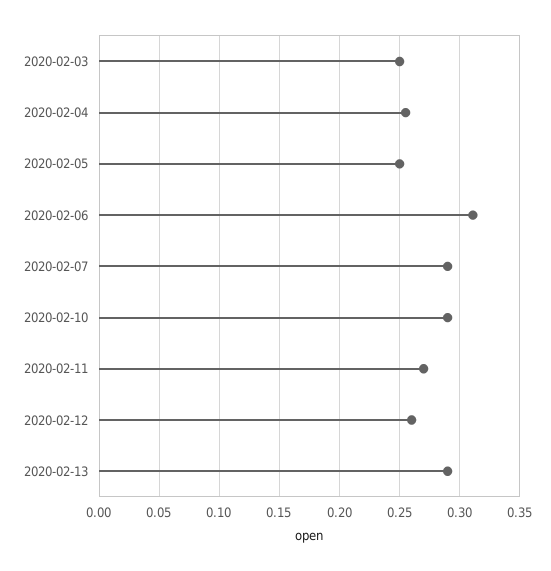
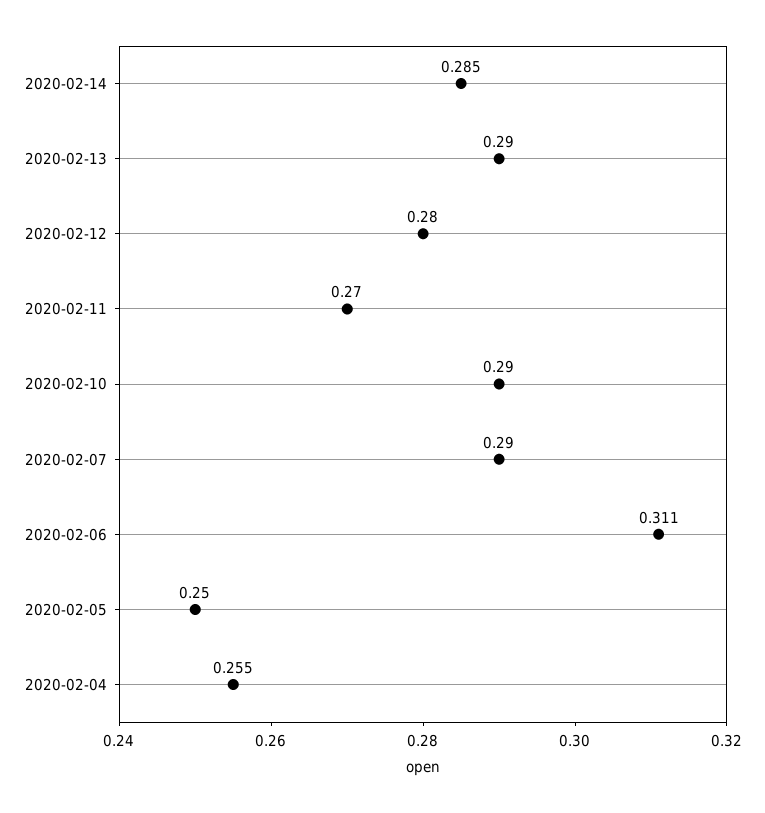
2020-02-03: 0.25 -> none
2020-02-12: 0.26 -> 0.28
2020-02-14: none -> 0.285

